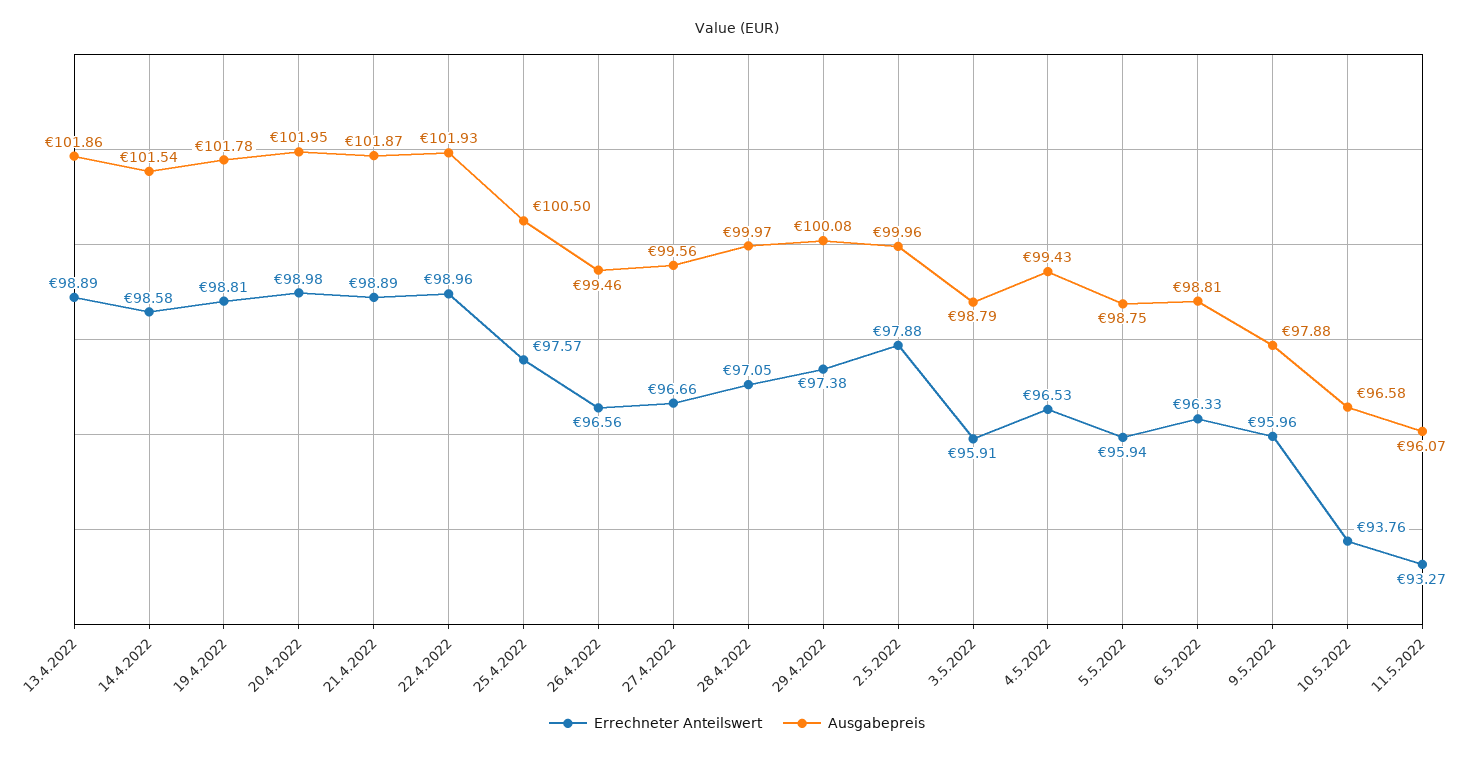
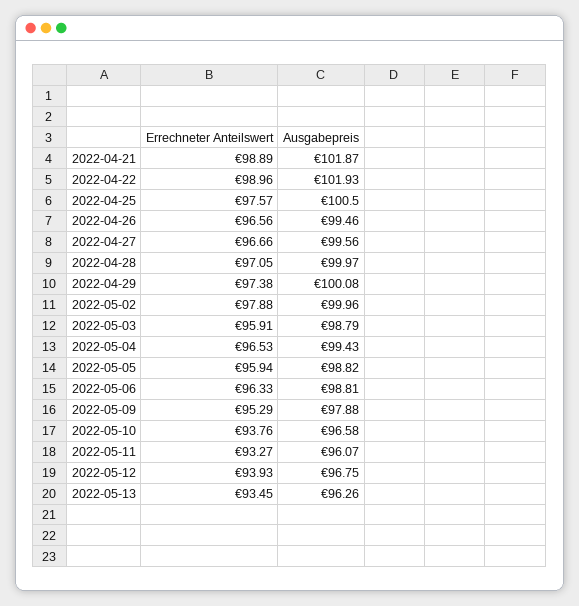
Errechneter Anteilswert, 13.4.2022: 98.89 -> none
Ausgabepreis, 13.4.2022: 101.86 -> none
Errechneter Anteilswert, 14.4.2022: 98.58 -> none
Ausgabepreis, 14.4.2022: 101.54 -> none
Errechneter Anteilswert, 19.4.2022: 98.81 -> none
Ausgabepreis, 19.4.2022: 101.78 -> none
Errechneter Anteilswert, 20.4.2022: 98.98 -> none
Ausgabepreis, 20.4.2022: 101.95 -> none
Ausgabepreis, 5.5.2022: 98.75 -> 98.82
Errechneter Anteilswert, 9.5.2022: 95.96 -> 95.29
Errechneter Anteilswert, 2022-05-12: none -> 93.93
Ausgabepreis, 2022-05-12: none -> 96.75
Errechneter Anteilswert, 2022-05-13: none -> 93.45
Ausgabepreis, 2022-05-13: none -> 96.26

